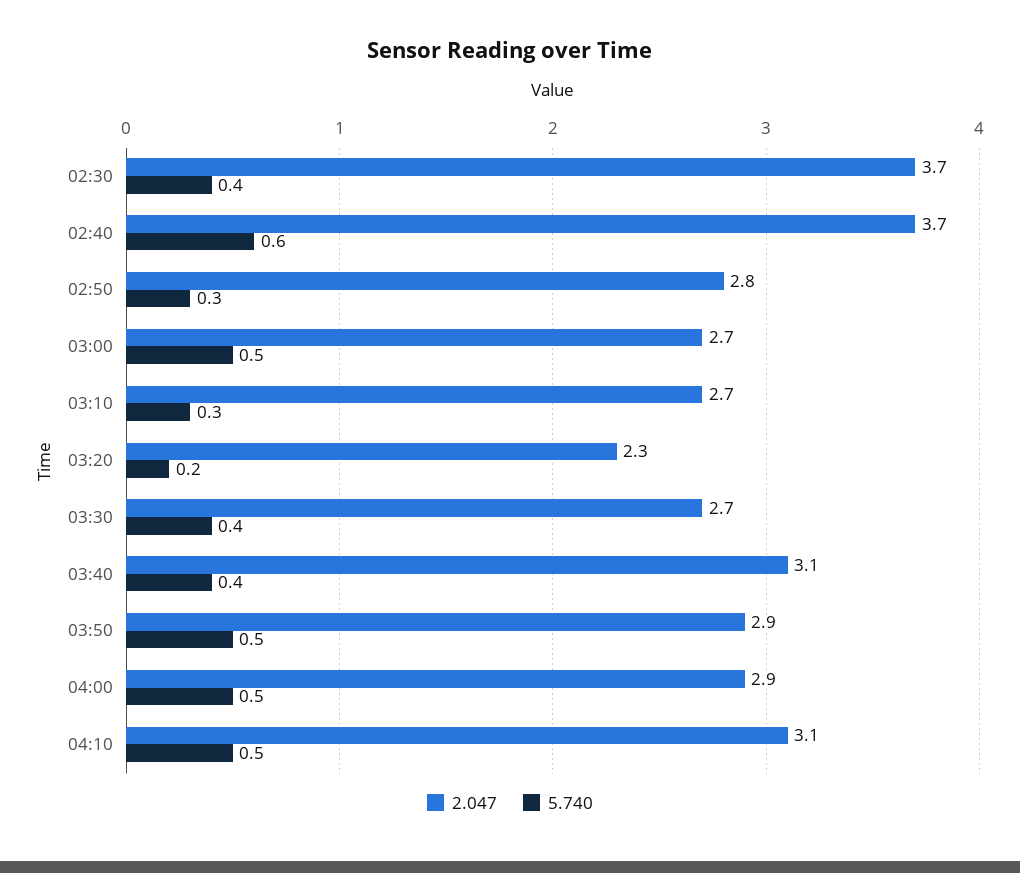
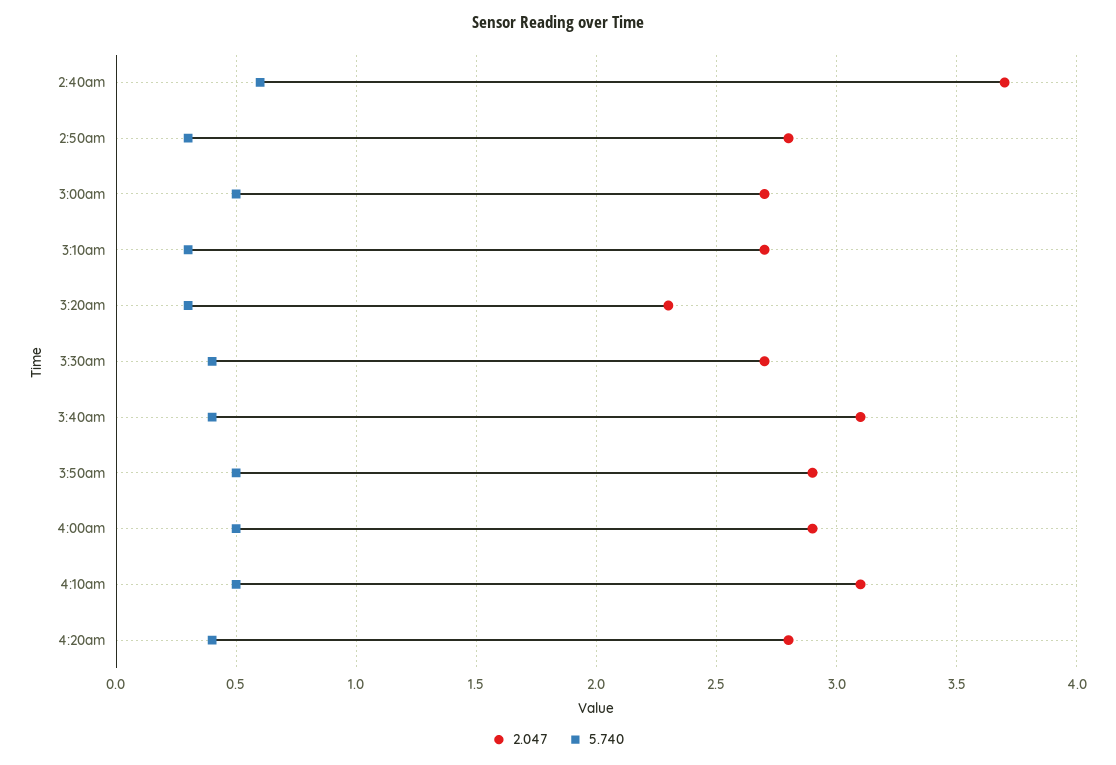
2.047, 02:30: 3.7 -> none
5.740, 02:30: 0.4 -> none
5.740, 03:20: 0.2 -> 0.3
2.047, 4:20am: none -> 2.8
5.740, 4:20am: none -> 0.4

